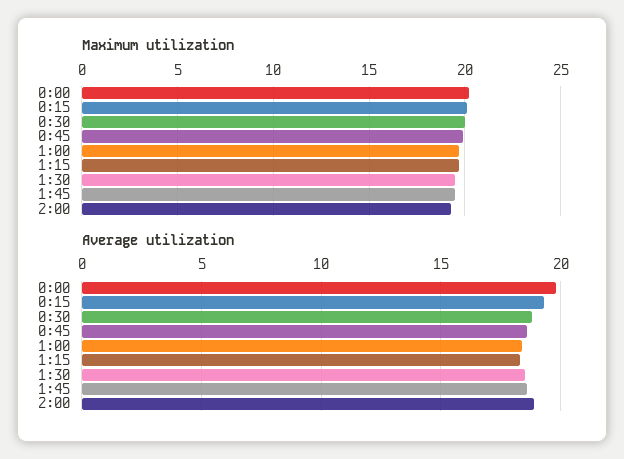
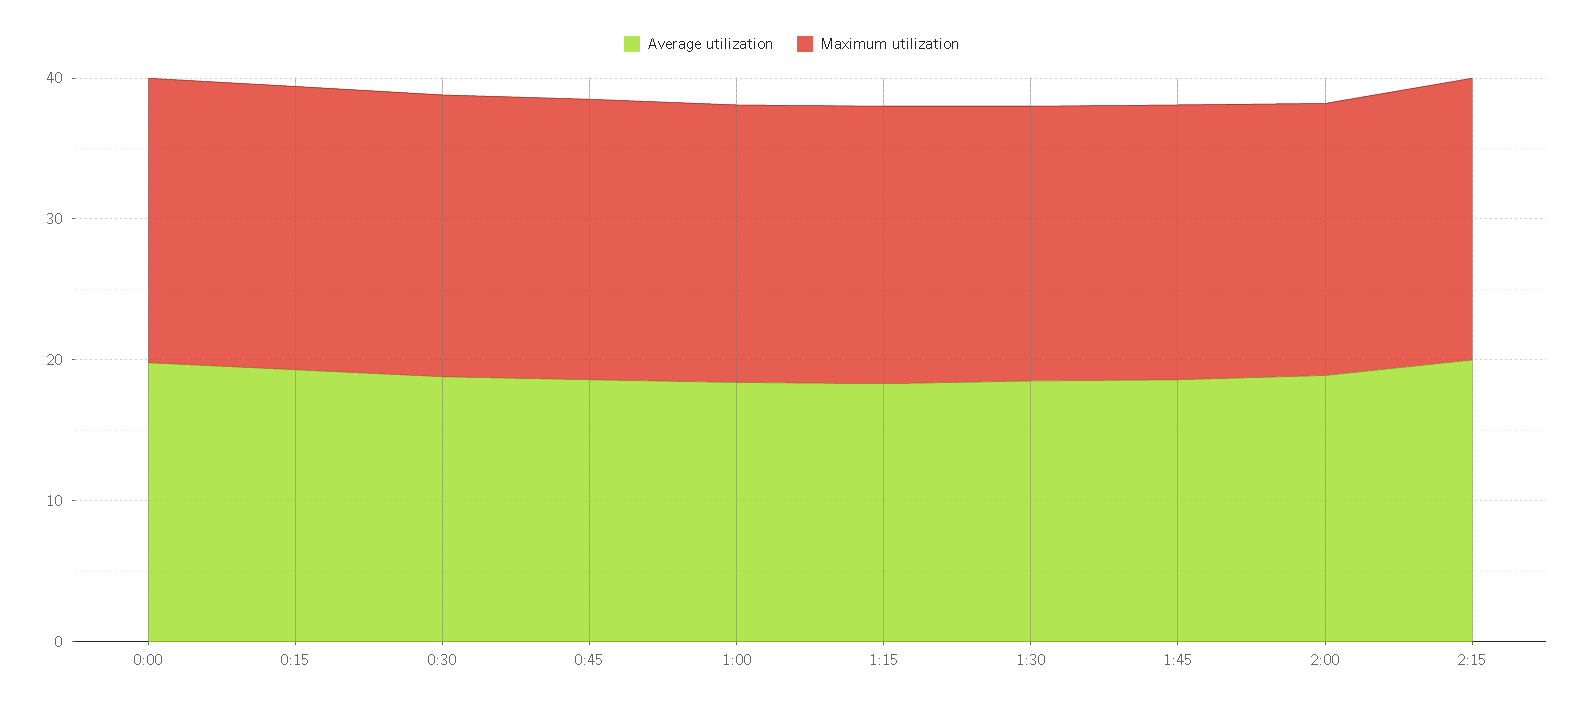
Average utilization, 2:15: none -> 20
Maximum utilization, 2:15: none -> 20

